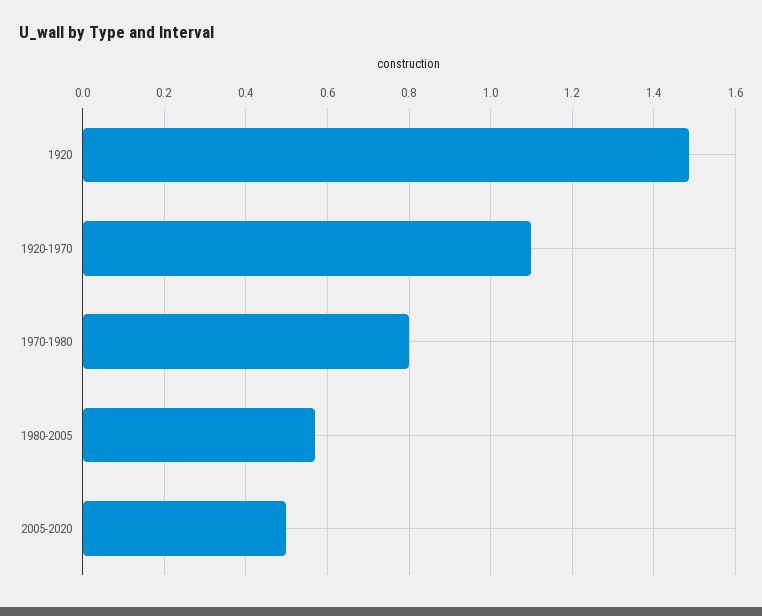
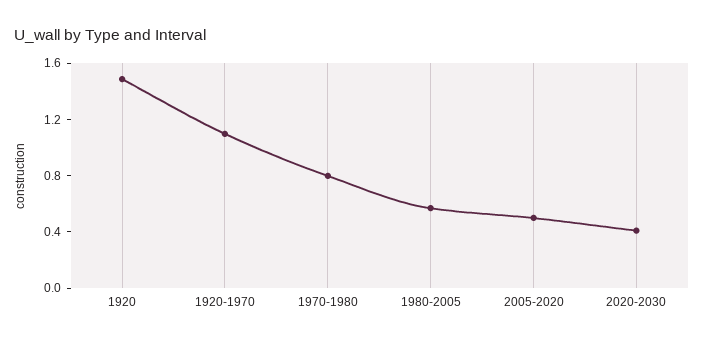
2020-2030: none -> 0.4

